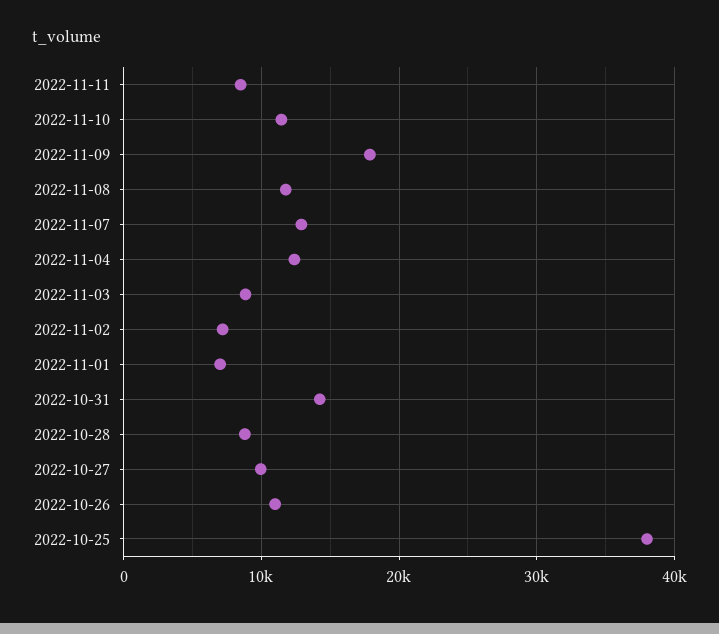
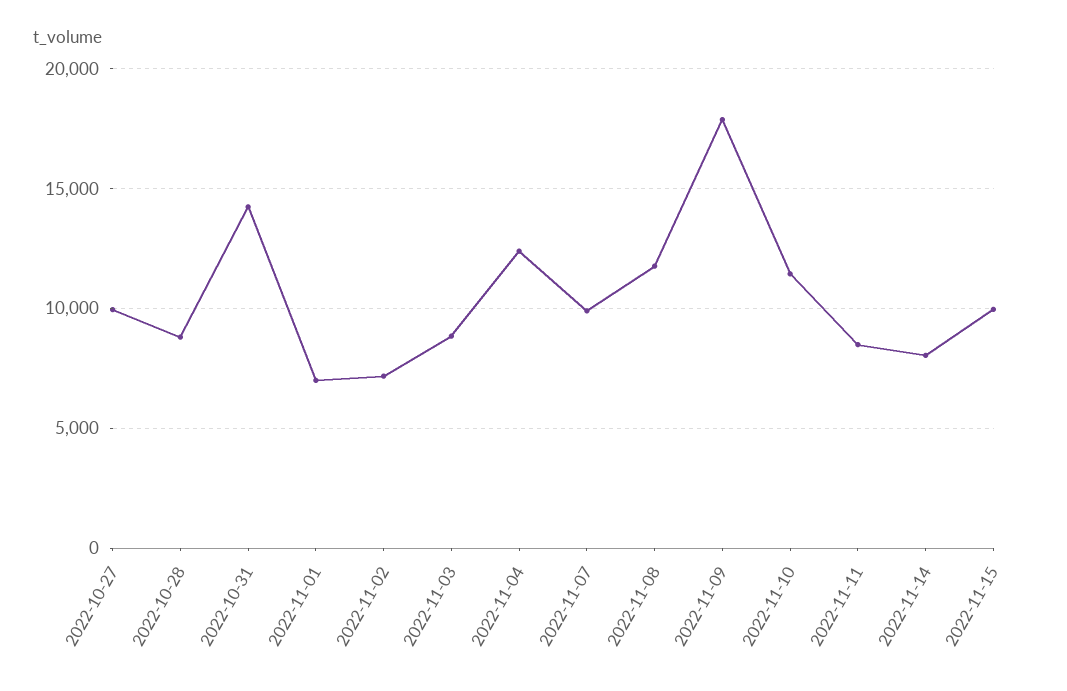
2022-11-07: 13000 -> 10000
2022-10-26: 11000 -> none
2022-10-25: 38000 -> none
2022-11-14: none -> 8000
2022-11-15: none -> 10000

